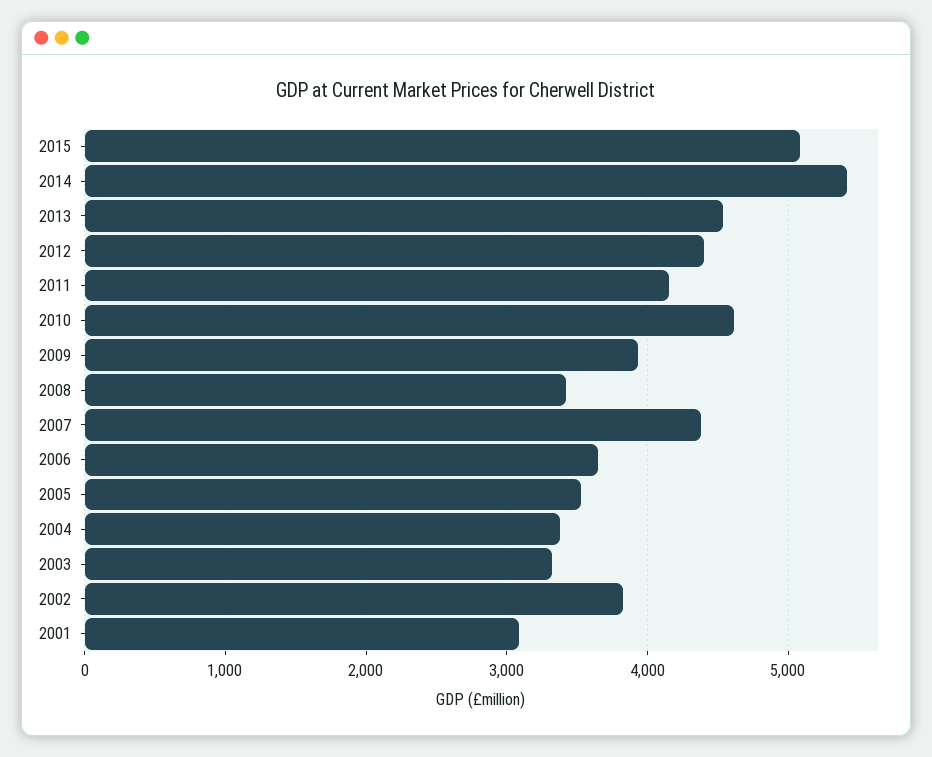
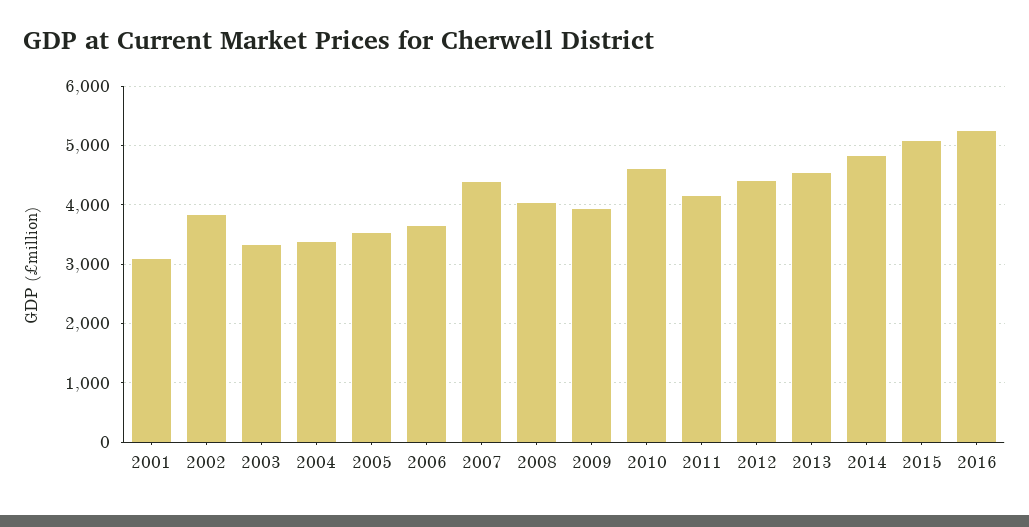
2014: 5400 -> 4800
2008: 3400 -> 4000
2016: none -> 5200

